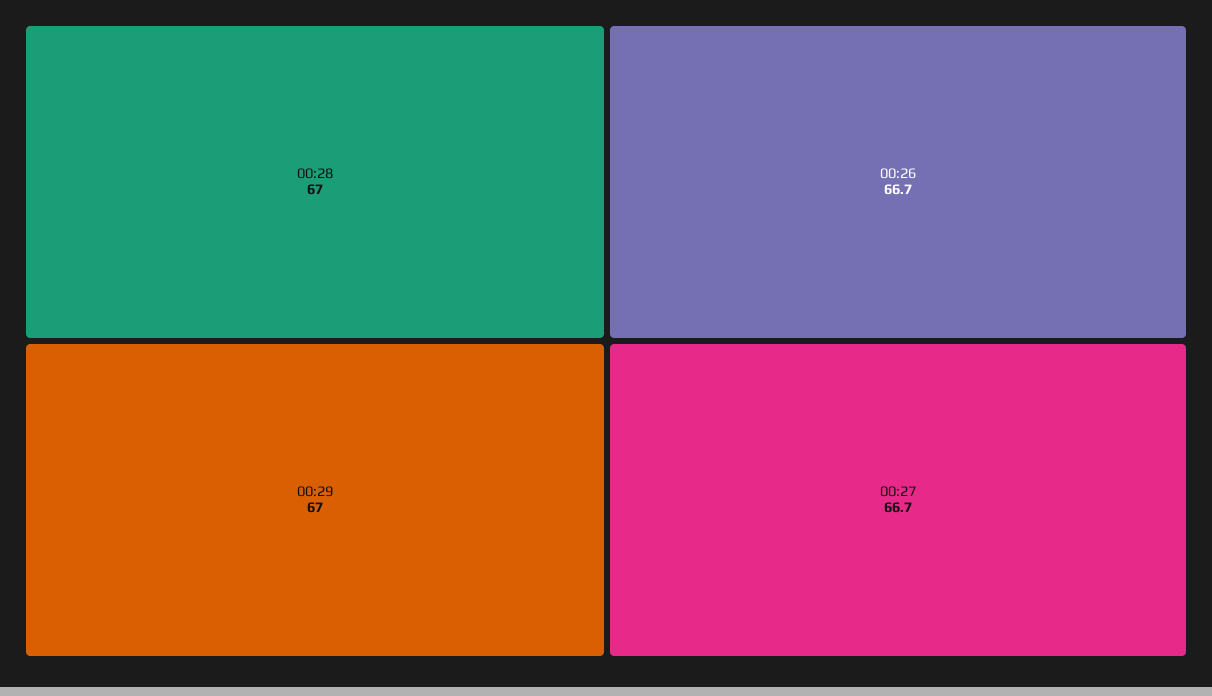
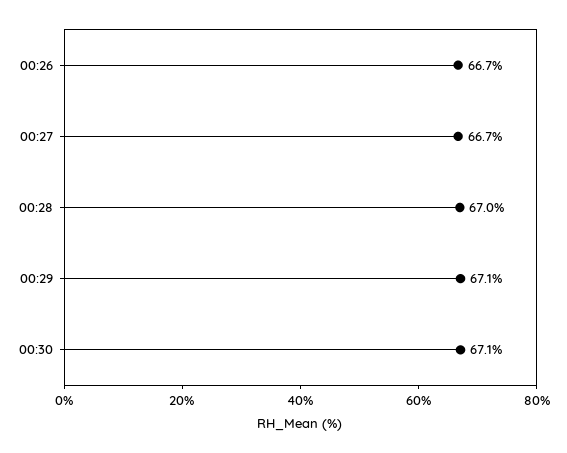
00:29: 67 -> 67.1
00:30: none -> 67.1

